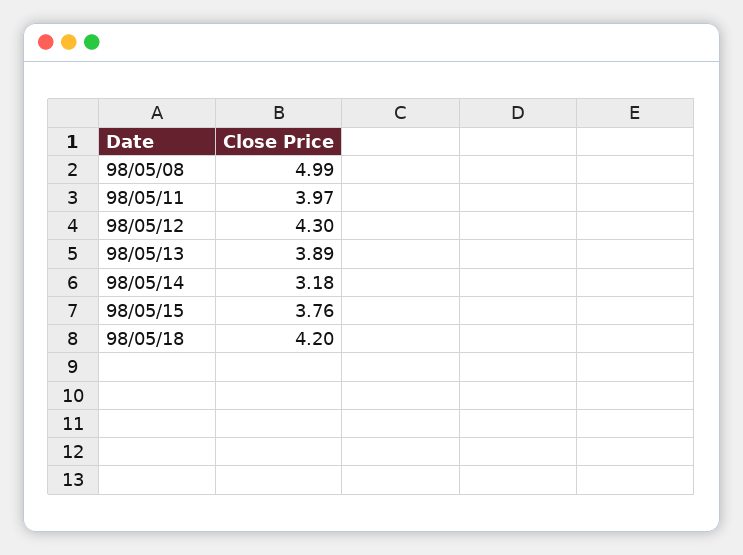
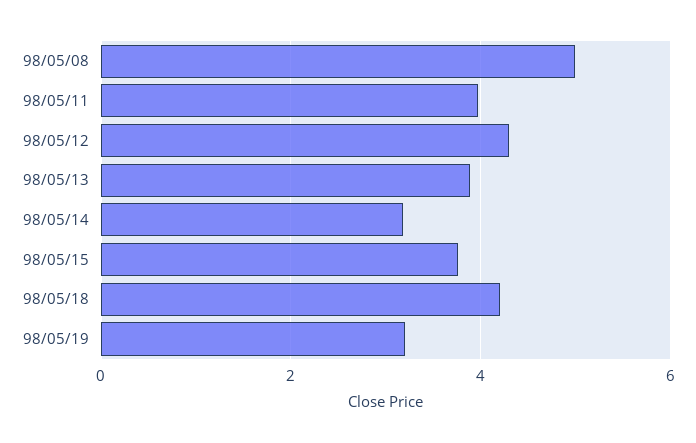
98/05/19: none -> 3.2

